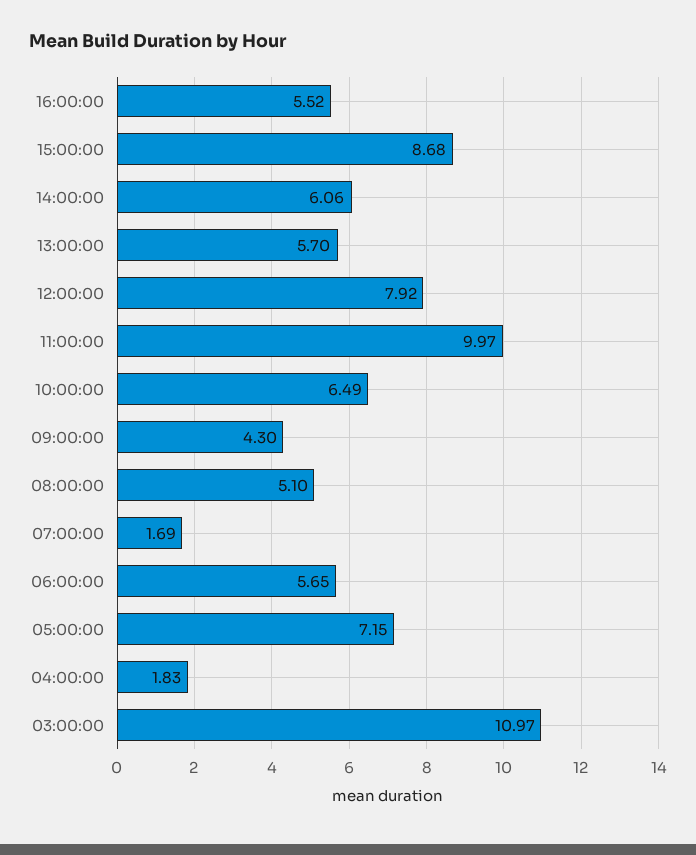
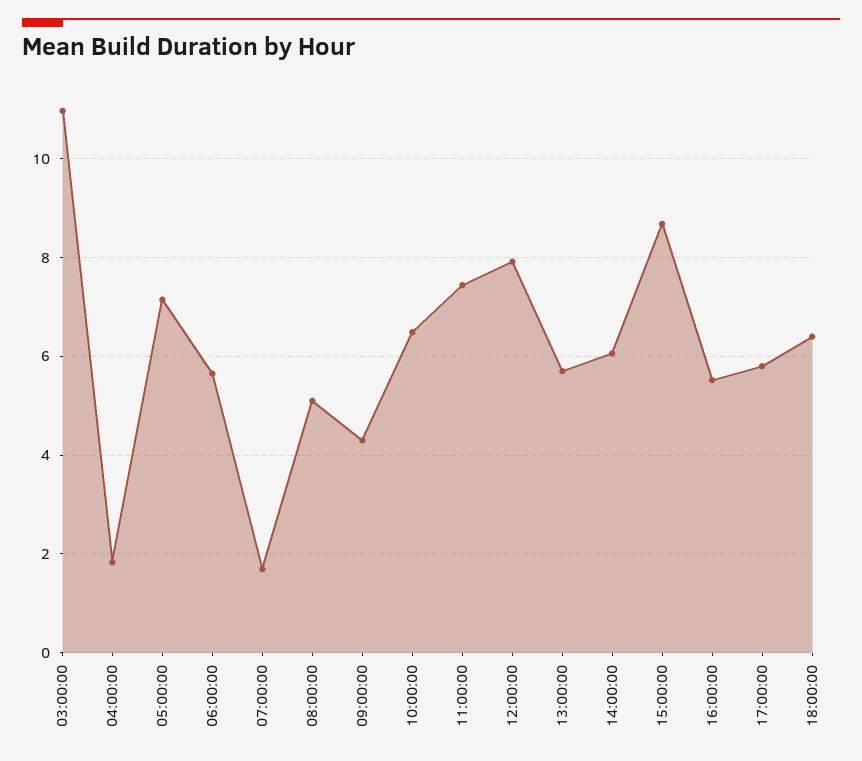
11:00:00: 9.97 -> 7.4
17:00:00: none -> 5.8
18:00:00: none -> 6.4

